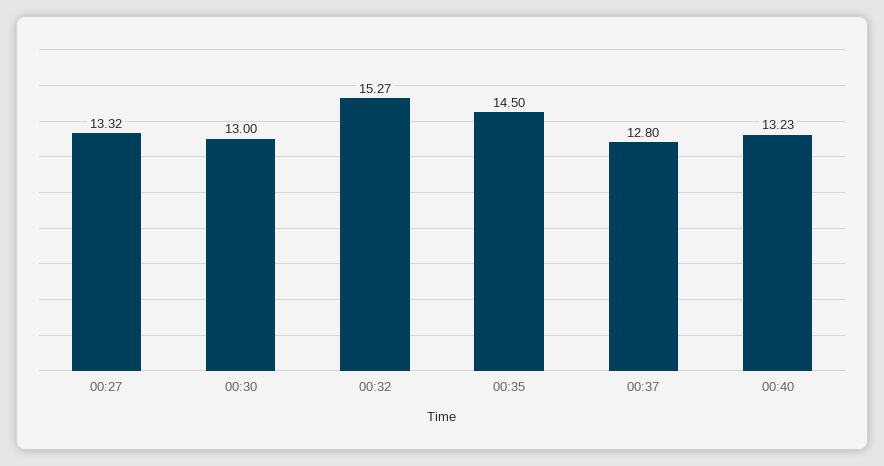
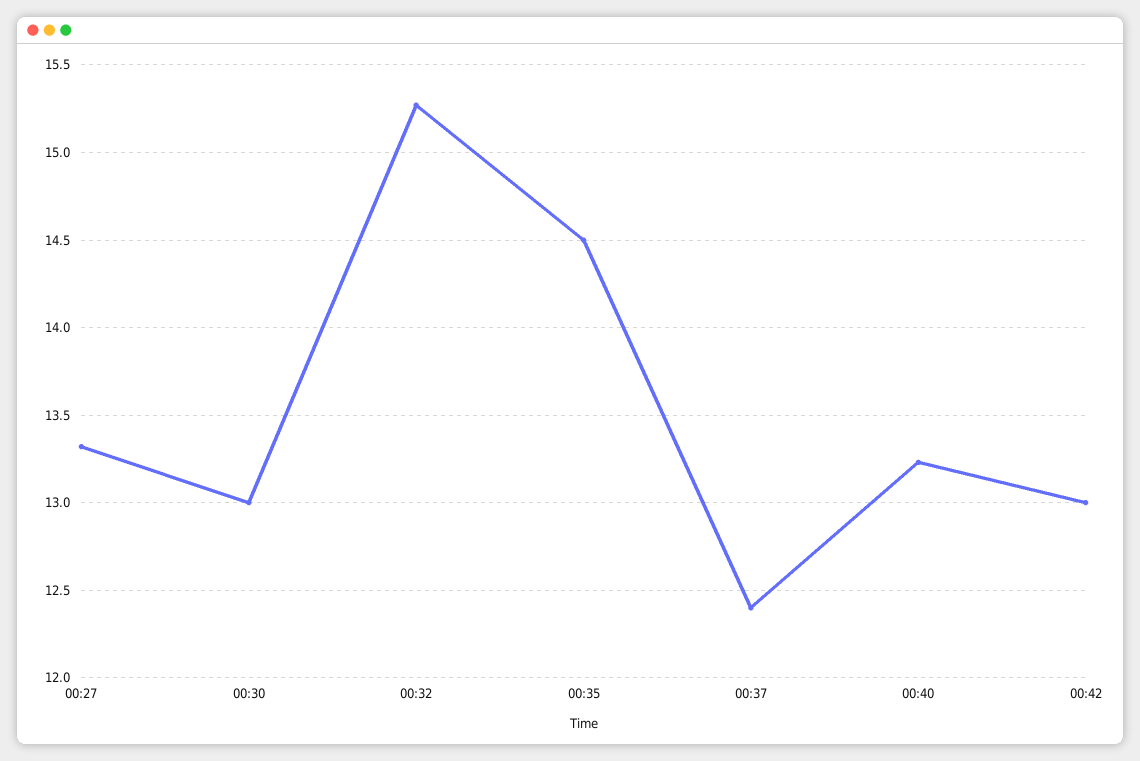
00:37: 12.8 -> 12.4
00:42: none -> 13

